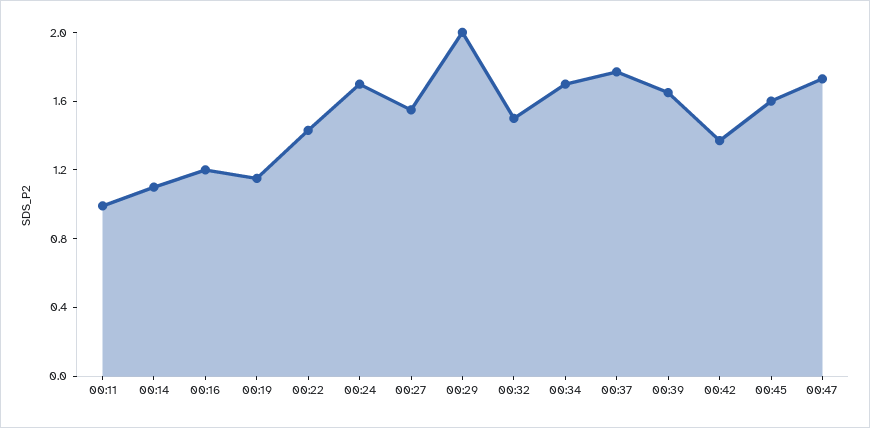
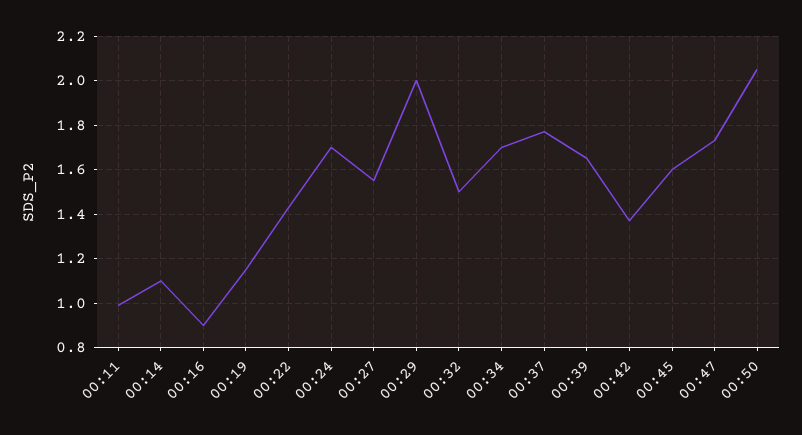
00:16: 1.2 -> 0.9
00:50: none -> 2.05

